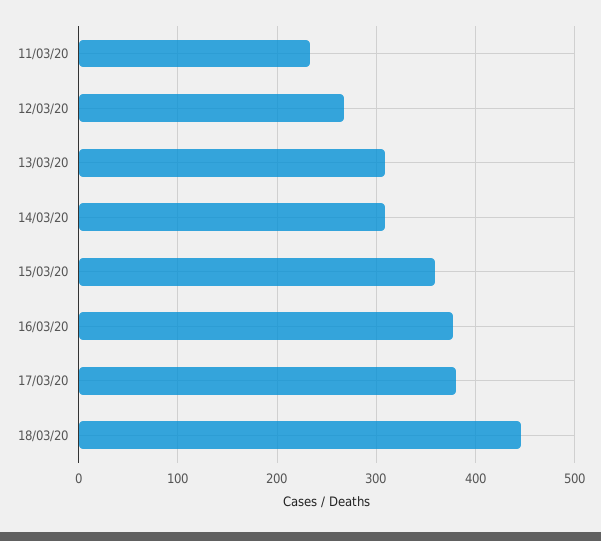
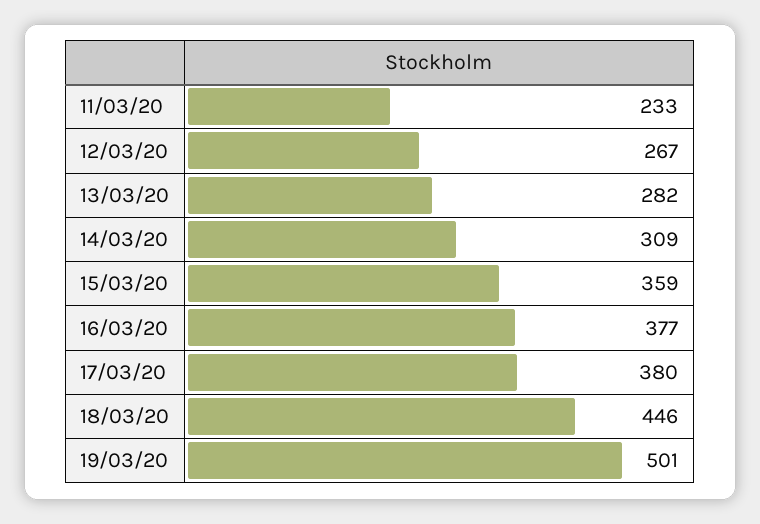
13/03/20: 310 -> 282
19/03/20: none -> 501

